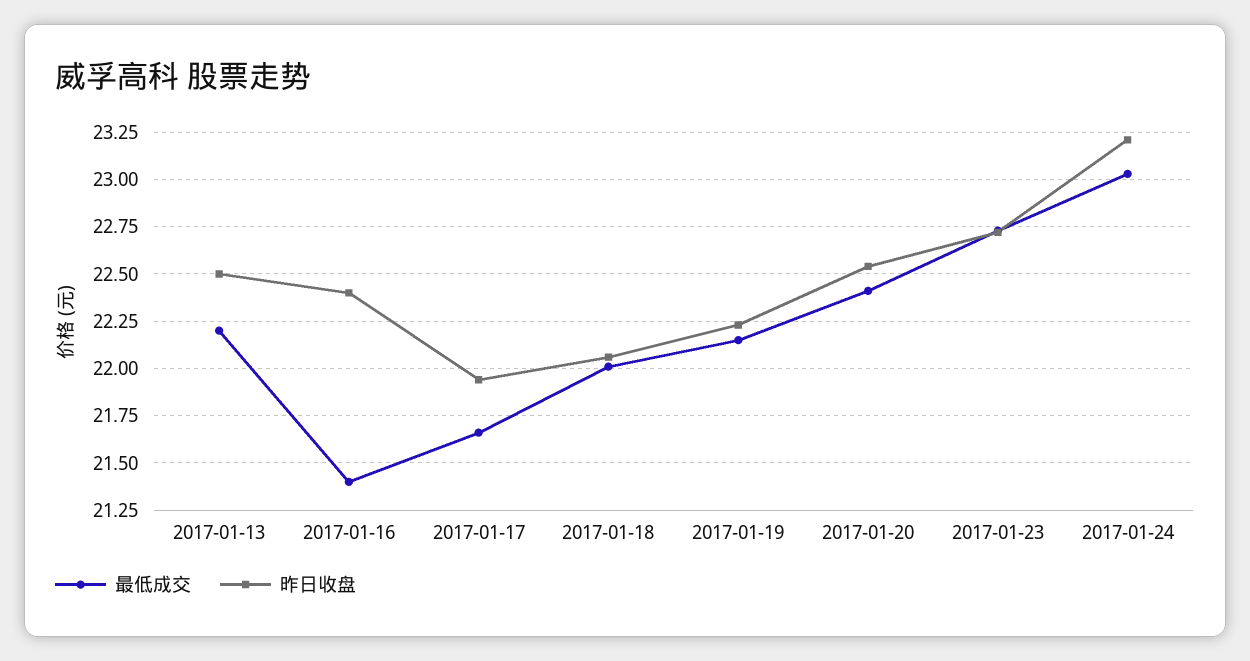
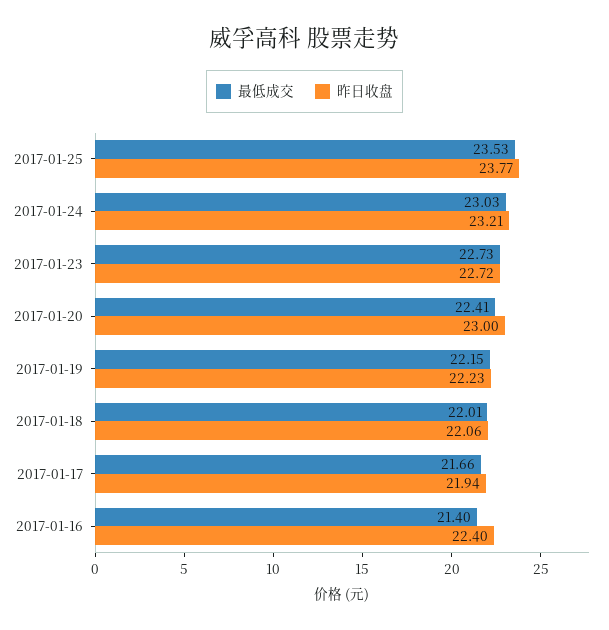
最低成交, 2017-01-13: 22.2 -> none
昨日收盘, 2017-01-13: 22.5 -> none
昨日收盘, 2017-01-20: 22.55 -> 23
最低成交, 2017-01-25: none -> 23.53
昨日收盘, 2017-01-25: none -> 23.77

